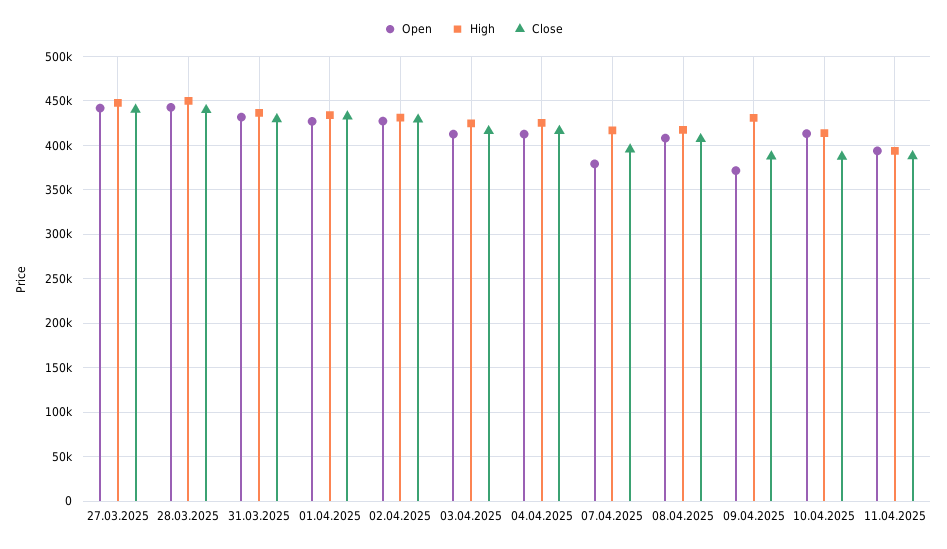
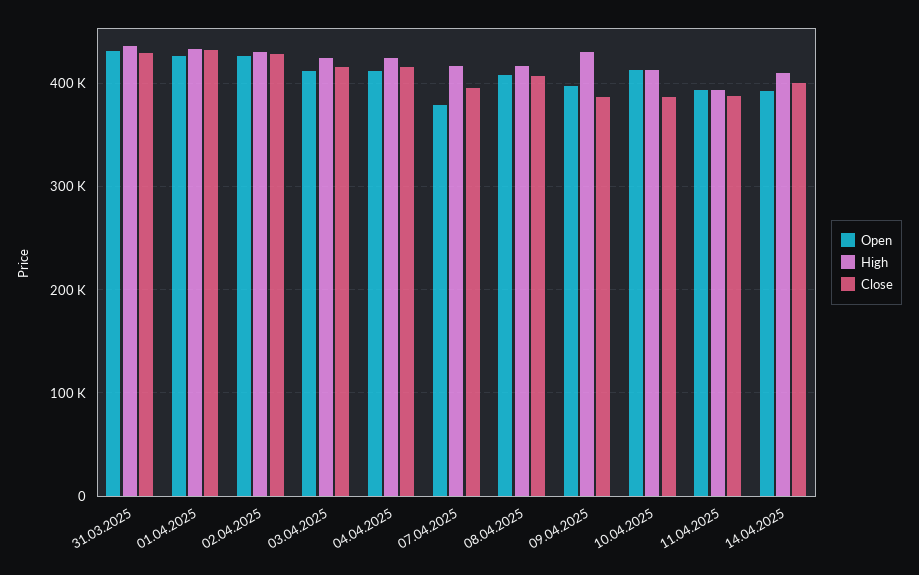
Open, 27.03.2025: 440000 -> none
High, 27.03.2025: 450000 -> none
Close, 27.03.2025: 440000 -> none
Open, 28.03.2025: 440000 -> none
High, 28.03.2025: 450000 -> none
Close, 28.03.2025: 440000 -> none
Open, 09.04.2025: 370000 -> 400000
Open, 14.04.2025: none -> 390000
High, 14.04.2025: none -> 410000
Close, 14.04.2025: none -> 400000

